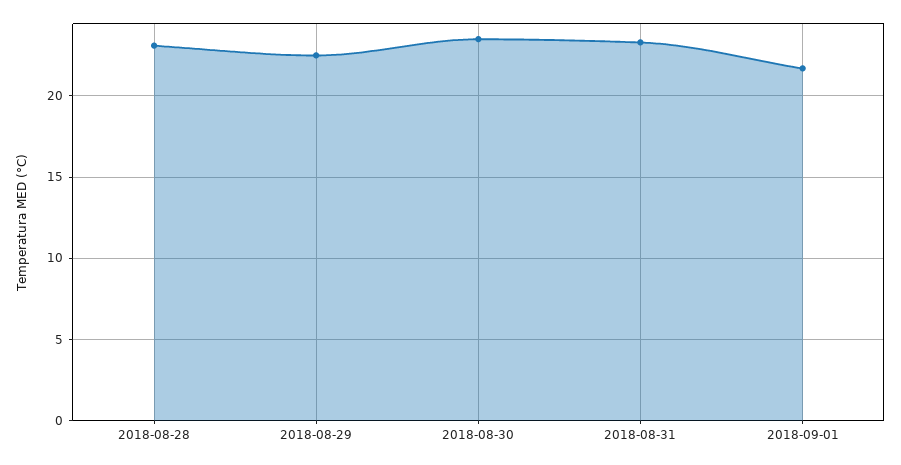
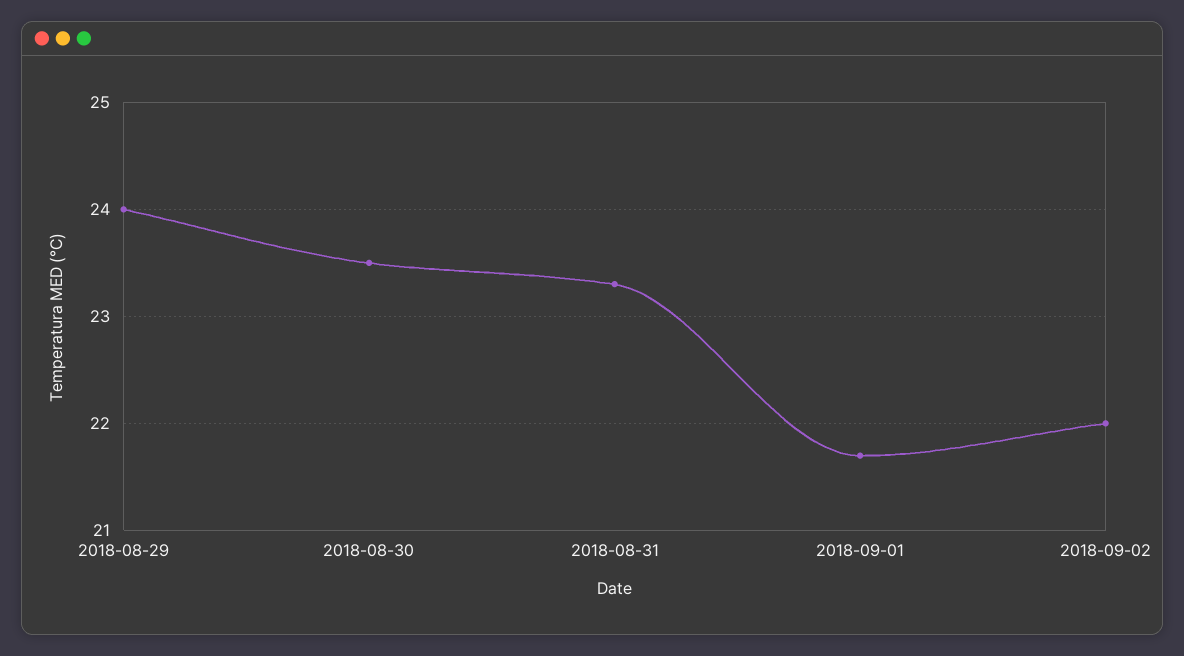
2018-08-28: 23 -> none
2018-08-29: 22.5 -> 24
2018-09-02: none -> 22

